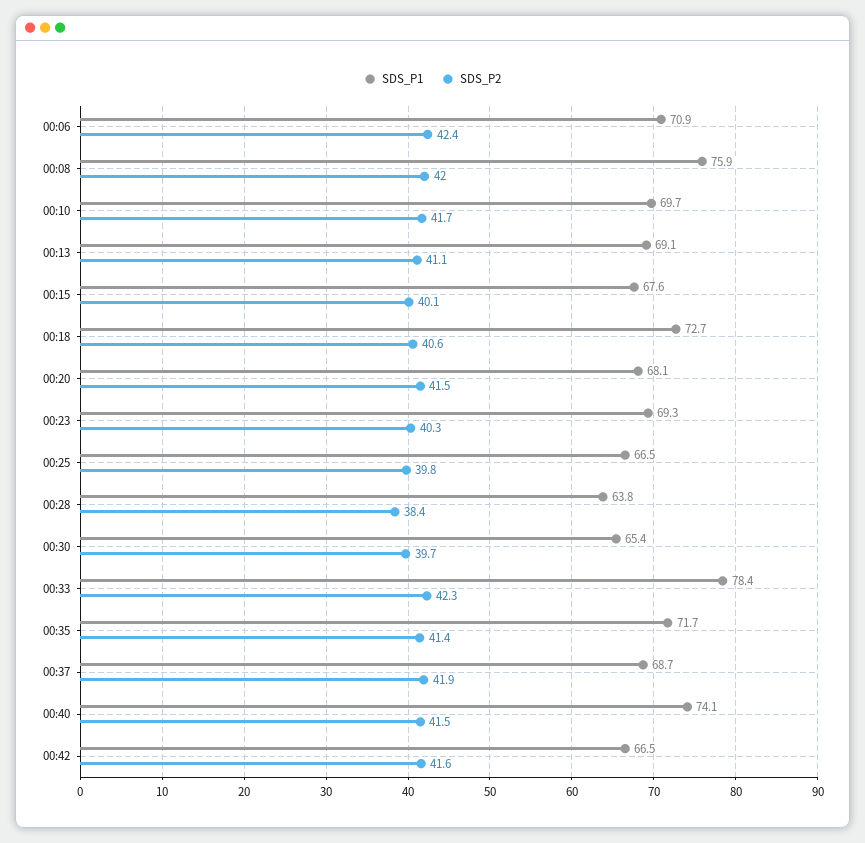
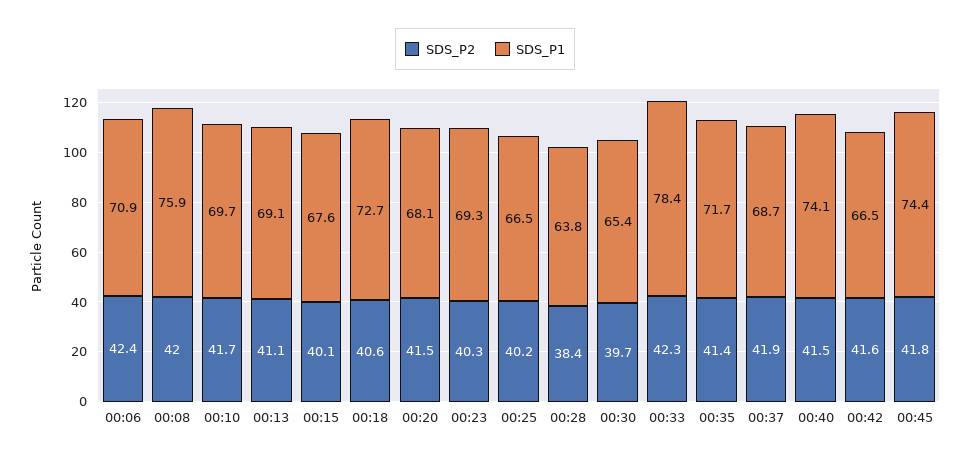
SDS_P2, 00:25: 39.8 -> 40.2
SDS_P2, 00:45: none -> 41.8
SDS_P1, 00:45: none -> 74.4

